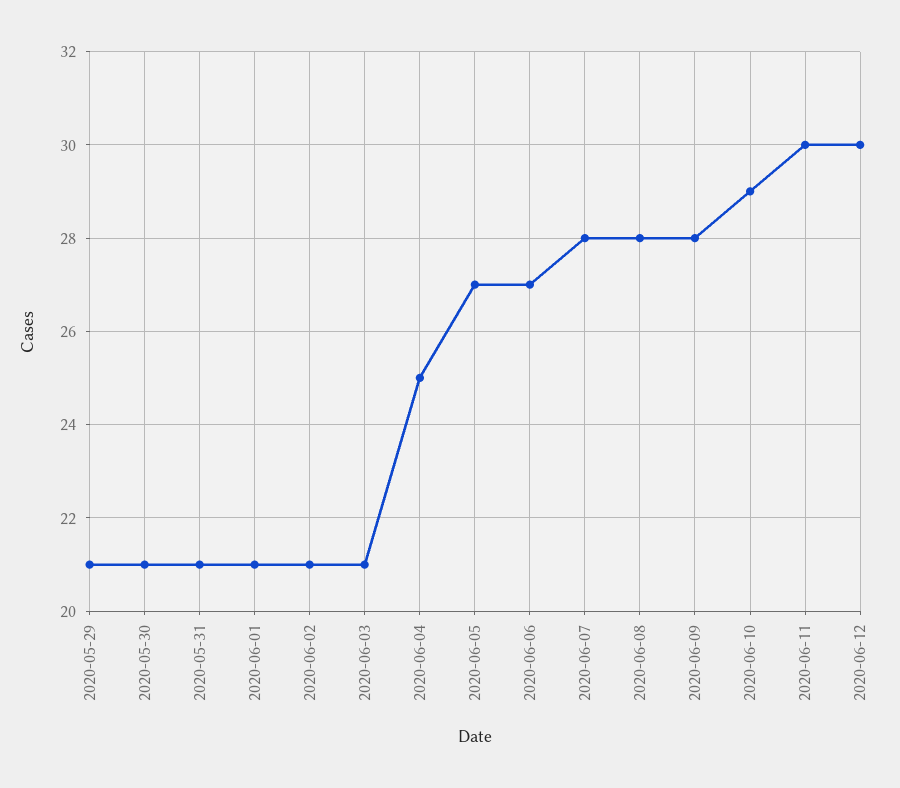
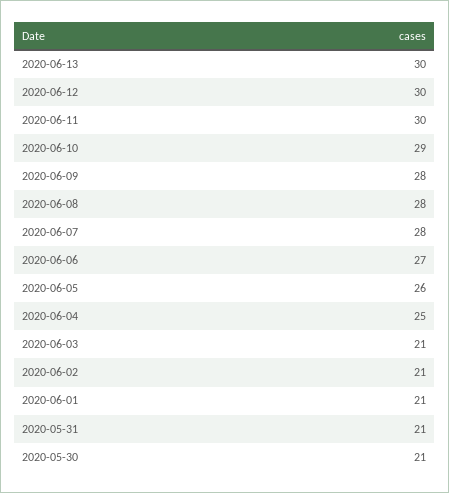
2020-05-29: 21 -> none
2020-06-05: 27 -> 26
2020-06-13: none -> 30

